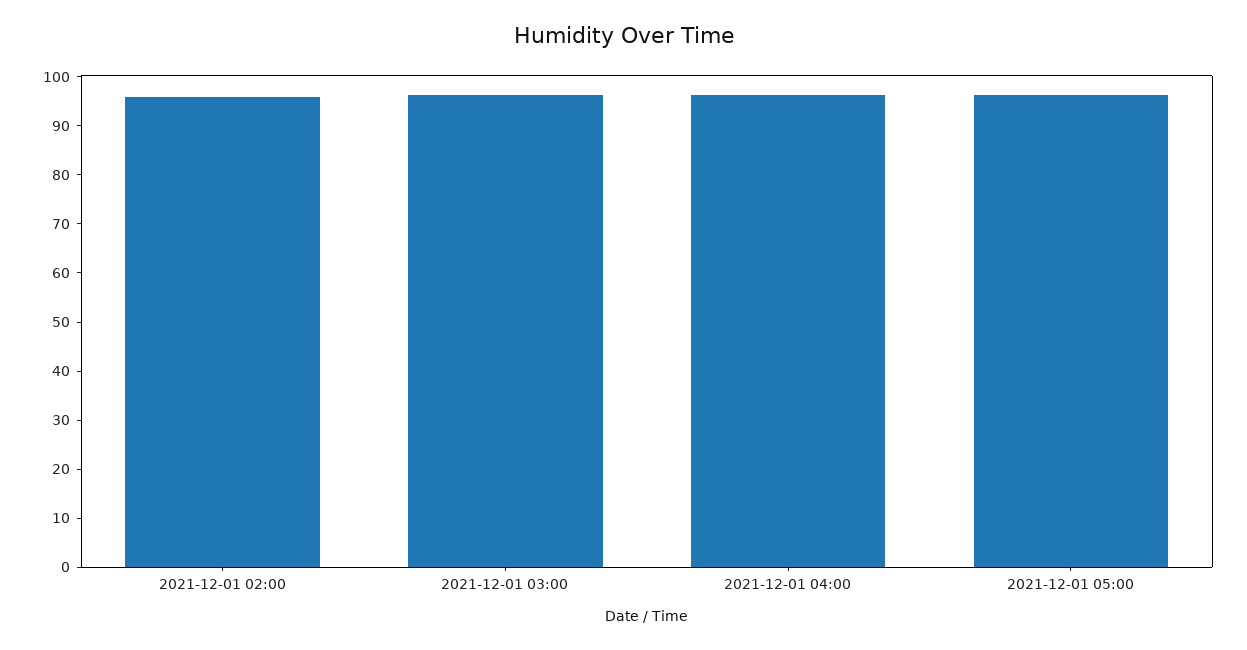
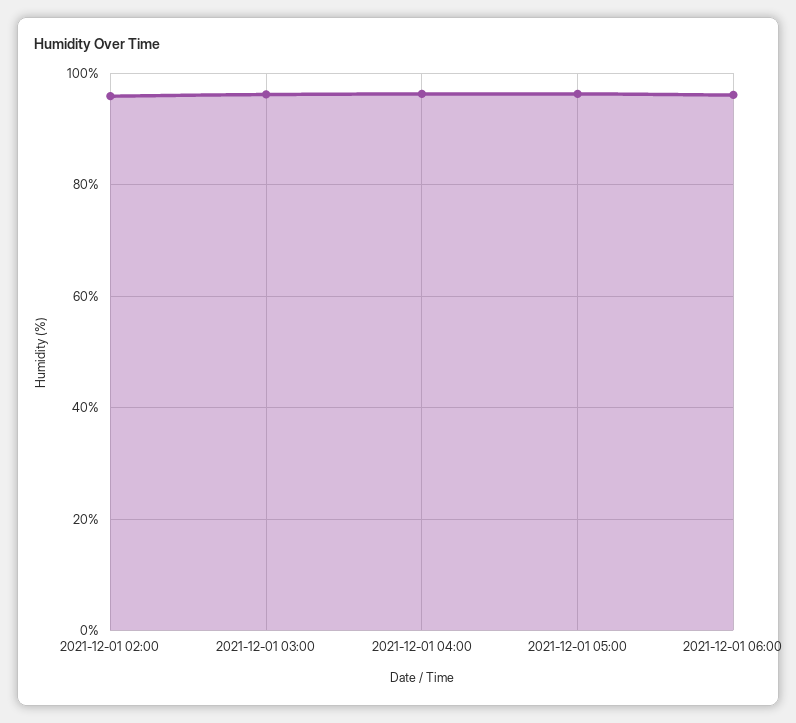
2021-12-01 06:00: none -> 96

